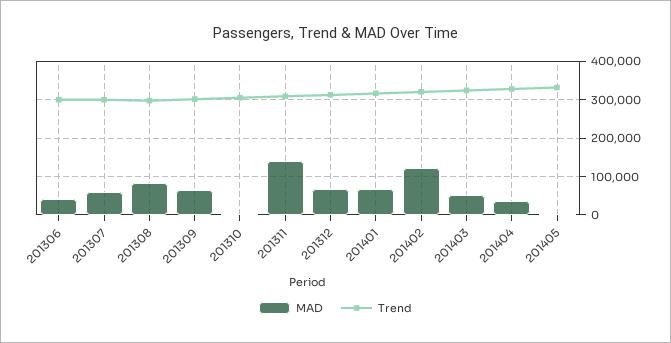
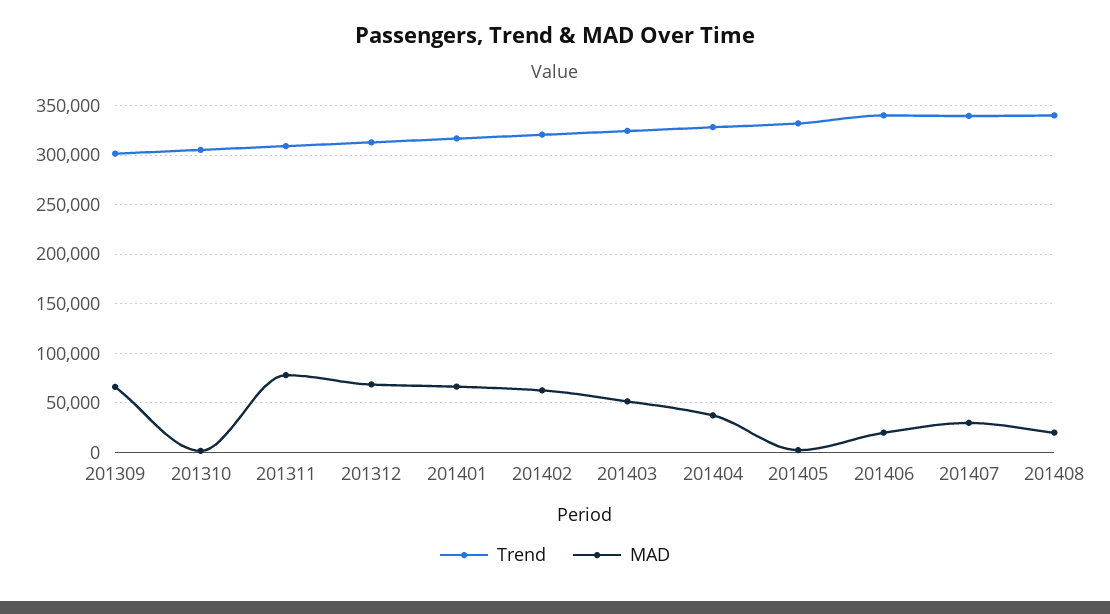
MAD, 201306: 40000 -> none
Trend, 201306: 300000 -> none
MAD, 201307: 60000 -> none
Trend, 201307: 300000 -> none
MAD, 201308: 80000 -> none
Trend, 201308: 300000 -> none
MAD, 201311: 140000 -> 80000
MAD, 201402: 120000 -> 60000
Trend, 201406: none -> 340000
MAD, 201406: none -> 20000
Trend, 201407: none -> 340000
MAD, 201407: none -> 30000
Trend, 201408: none -> 340000
MAD, 201408: none -> 20000

